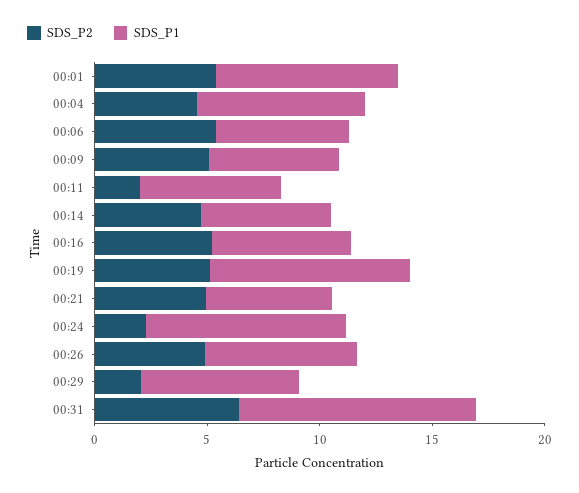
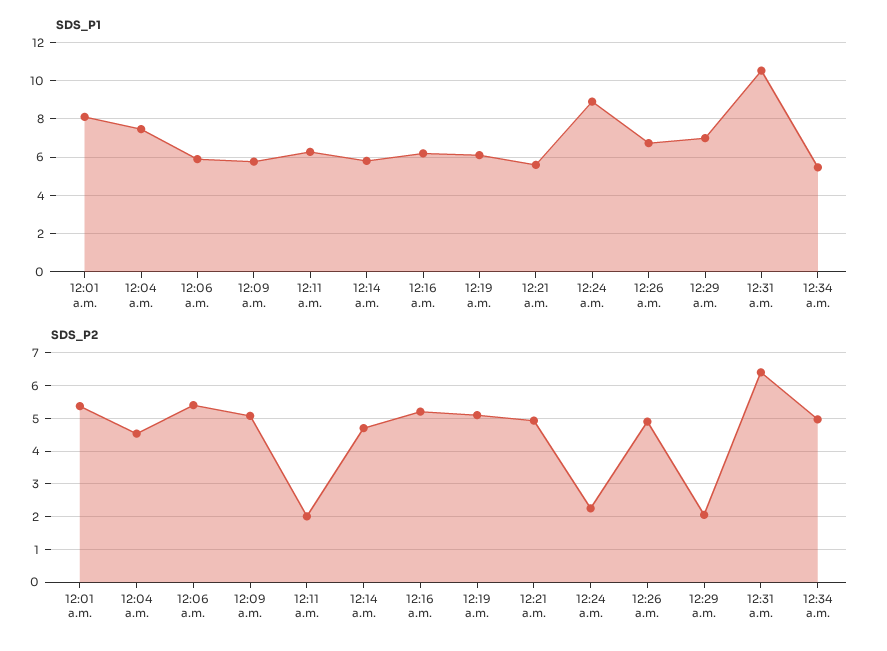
SDS_P1, 00:19: 9 -> 6
SDS_P1, 12:34 a.m.: none -> 5.5
SDS_P2, 12:34 a.m.: none -> 5

